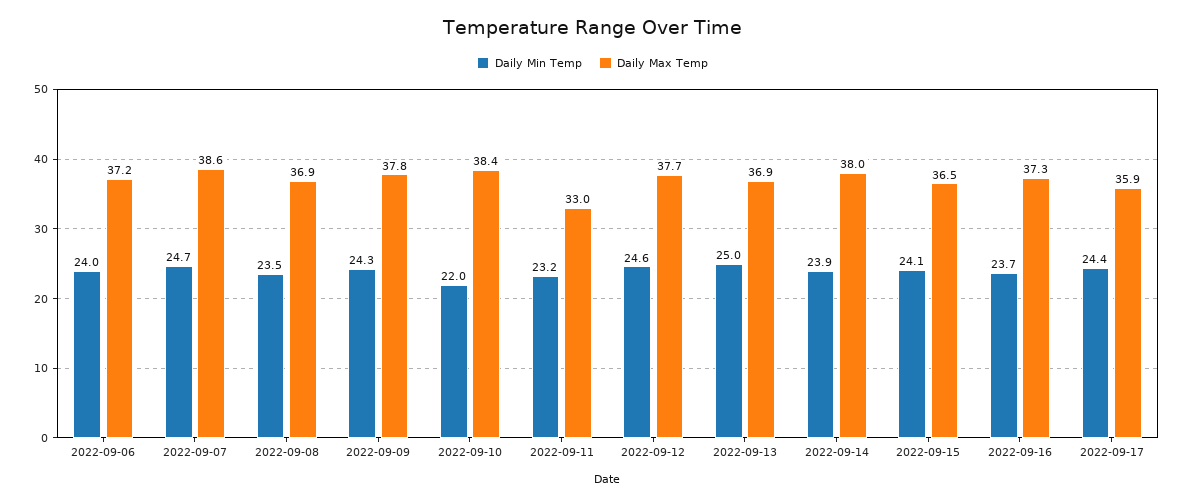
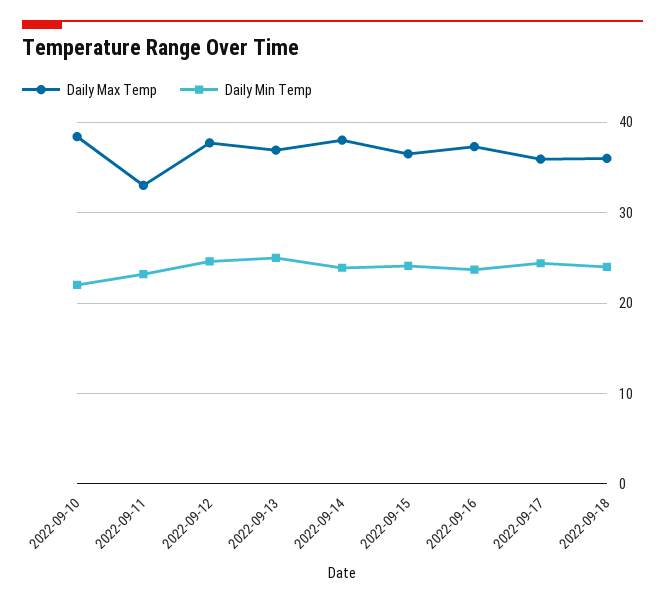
Daily Min Temp, 2022-09-06: 24 -> none
Daily Max Temp, 2022-09-06: 37.2 -> none
Daily Min Temp, 2022-09-07: 24.7 -> none
Daily Max Temp, 2022-09-07: 38.6 -> none
Daily Min Temp, 2022-09-08: 23.5 -> none
Daily Max Temp, 2022-09-08: 36.9 -> none
Daily Min Temp, 2022-09-09: 24.3 -> none
Daily Max Temp, 2022-09-09: 37.8 -> none
Daily Max Temp, 2022-09-18: none -> 36
Daily Min Temp, 2022-09-18: none -> 24

